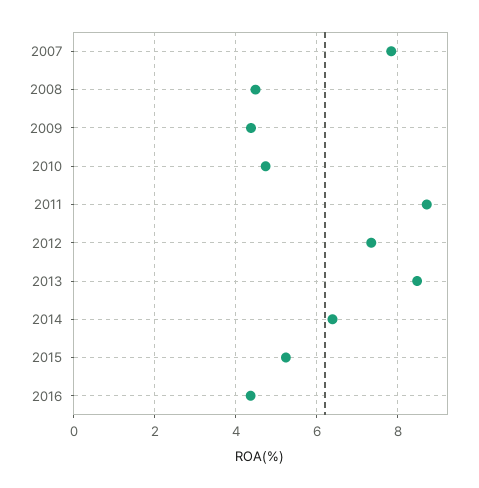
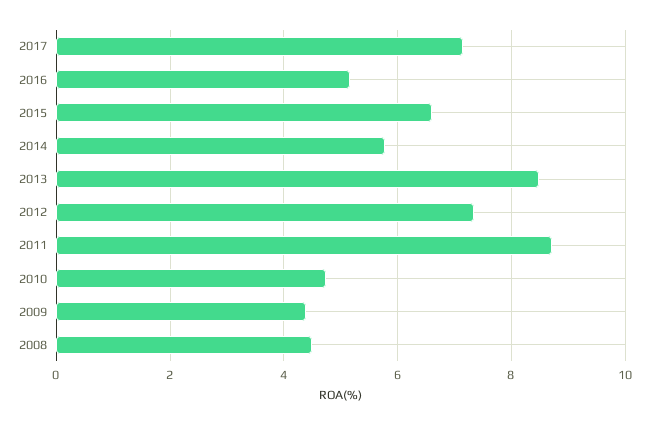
2007: 7.8 -> none
2014: 6.4 -> 5.8
2015: 5.2 -> 6.6
2016: 4.4 -> 5.2
2017: none -> 7.2

